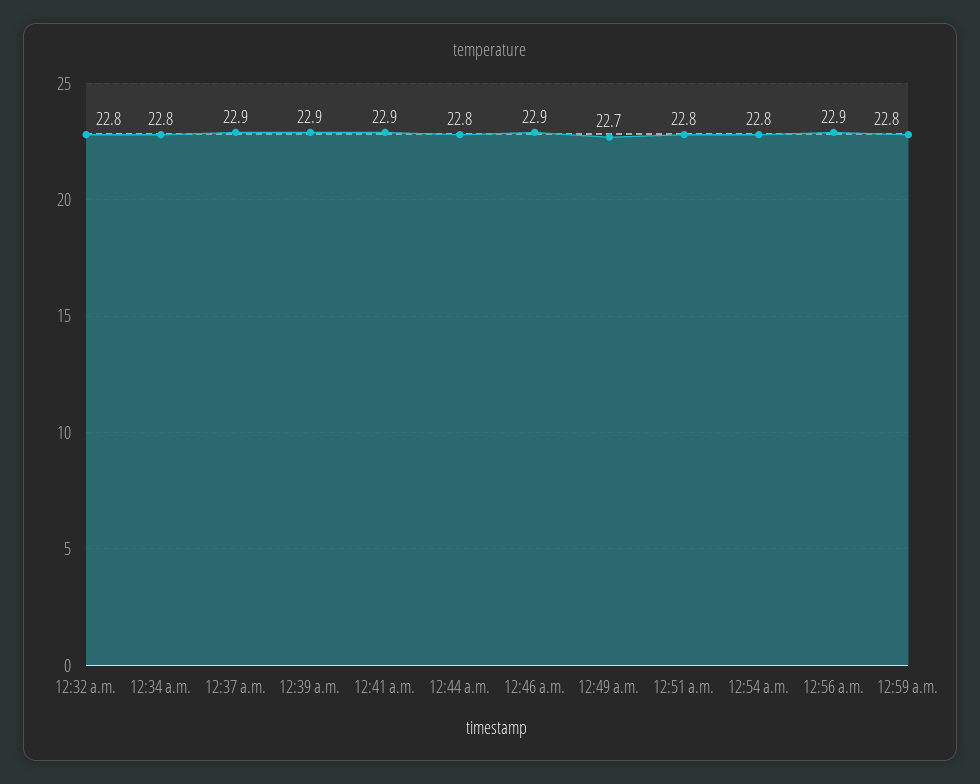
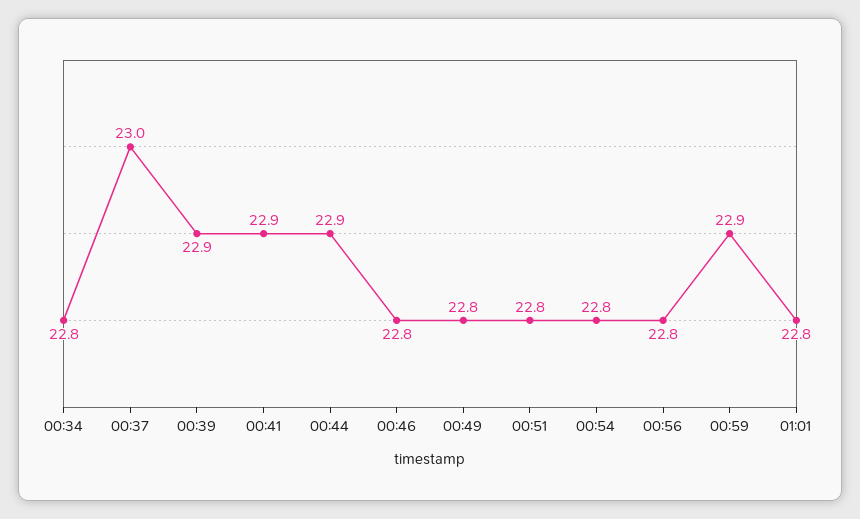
12:32 a.m.: 22.8 -> none
12:37 a.m.: 22.9 -> 23
12:44 a.m.: 22.8 -> 22.9
12:46 a.m.: 22.9 -> 22.8
12:49 a.m.: 22.7 -> 22.8
12:56 a.m.: 22.9 -> 22.8
12:59 a.m.: 22.8 -> 22.9
01:01: none -> 22.8

